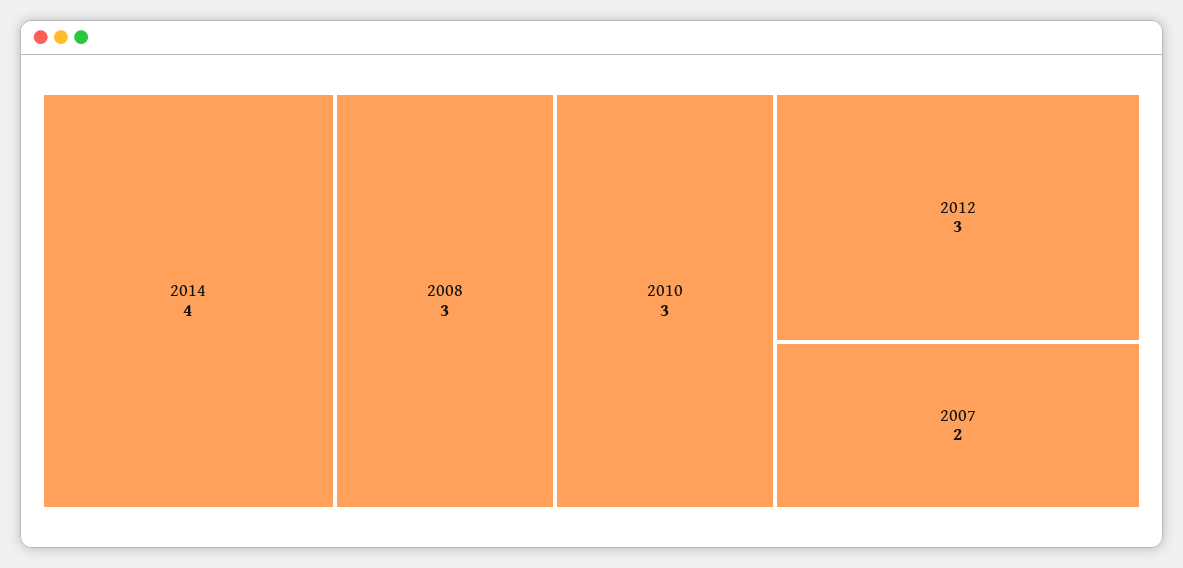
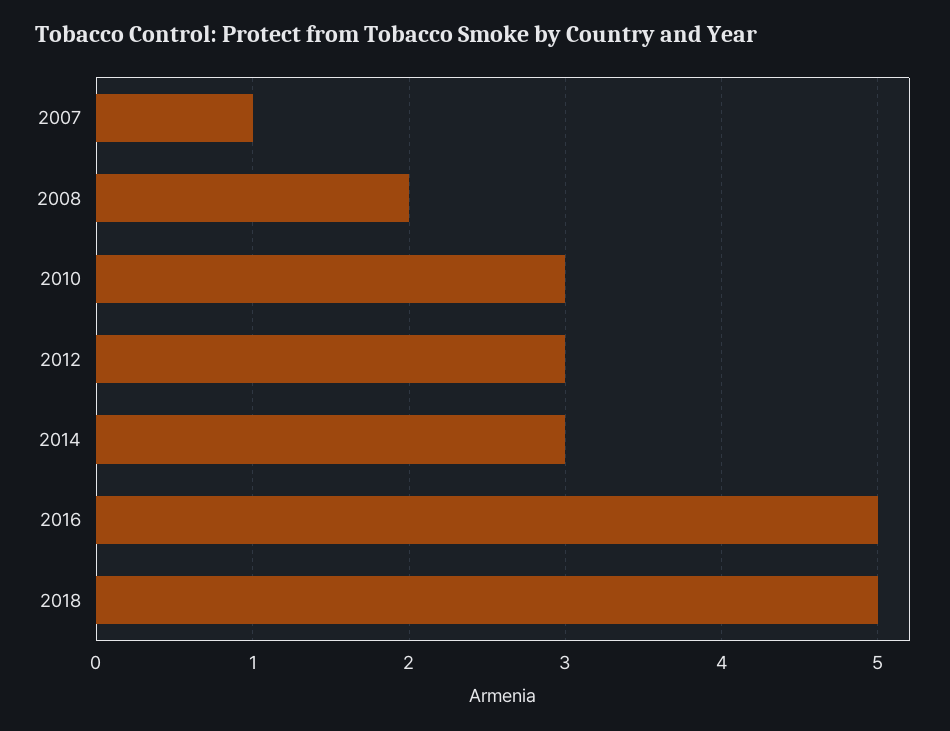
2014: 4 -> 3
2008: 3 -> 2
2007: 2 -> 1
2016: none -> 5
2018: none -> 5

